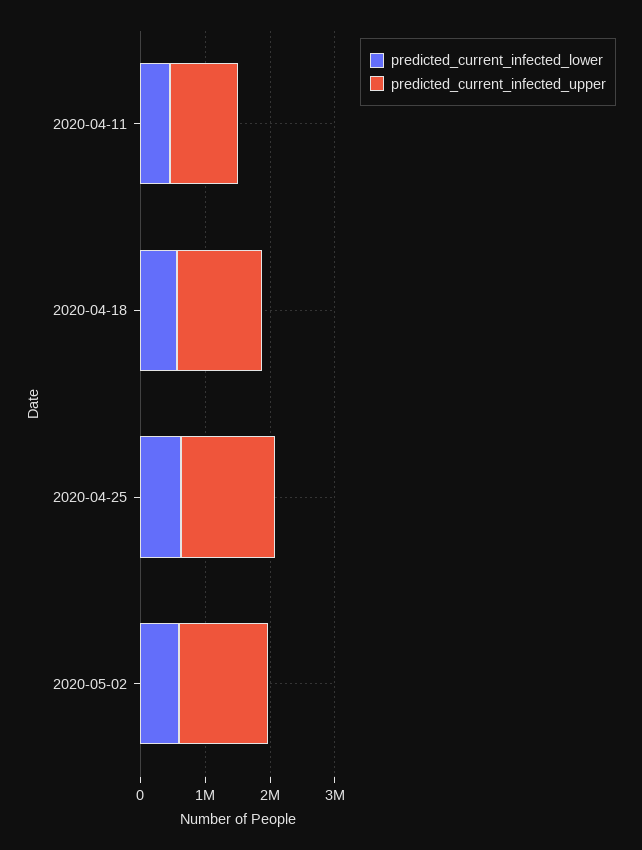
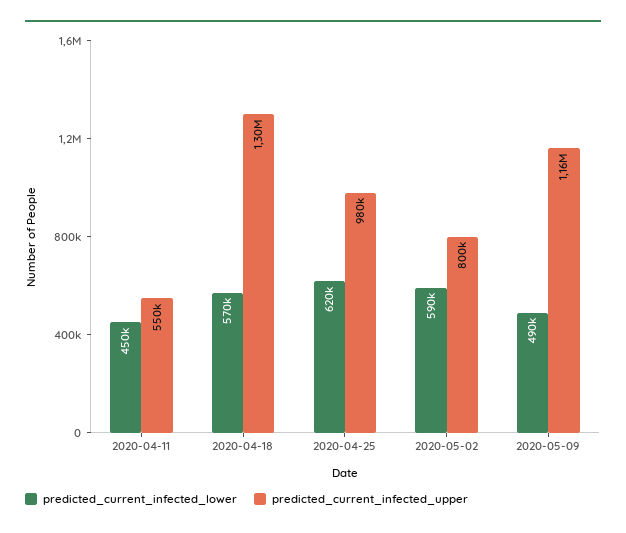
predicted_current_infected_upper, 2020-04-11: 1000000 -> 550000
predicted_current_infected_upper, 2020-04-25: 1400000 -> 980000
predicted_current_infected_upper, 2020-05-02: 1400000 -> 800000
predicted_current_infected_lower, 2020-05-09: none -> 490000
predicted_current_infected_upper, 2020-05-09: none -> 1160000

